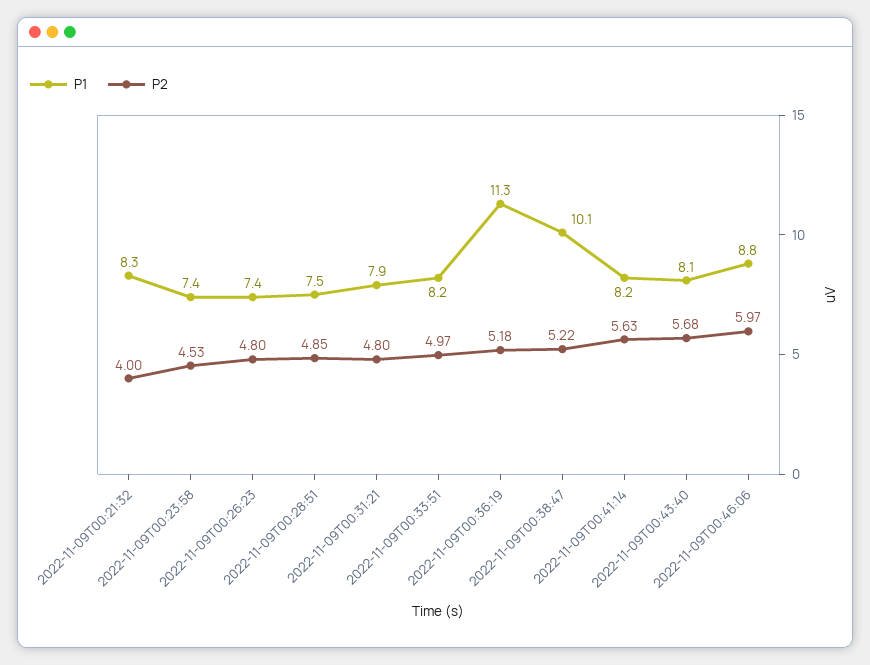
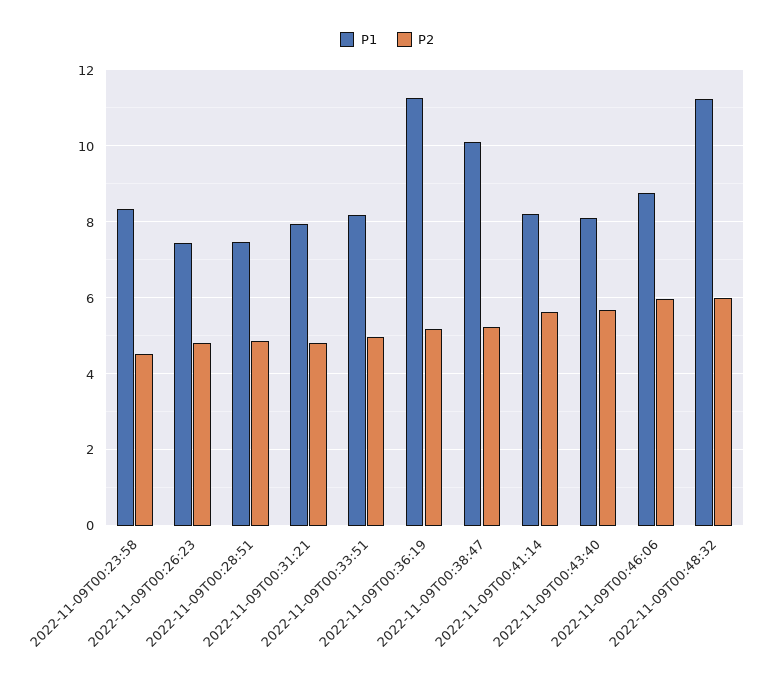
P1, 2022-11-09T00:21:32: 8.3 -> none
P2, 2022-11-09T00:21:32: 4 -> none
P1, 2022-11-09T00:23:58: 7.4 -> 8.4
P1, 2022-11-09T00:48:32: none -> 11.2
P2, 2022-11-09T00:48:32: none -> 6

